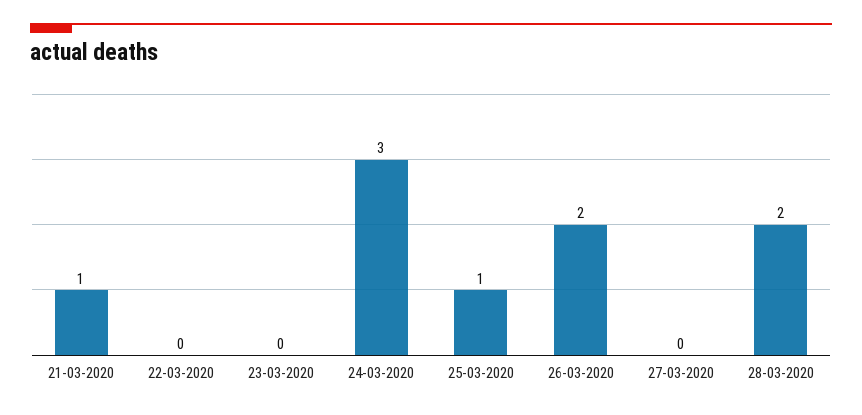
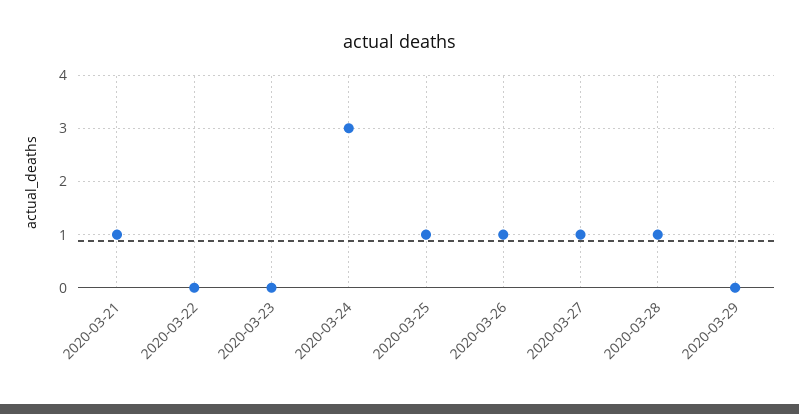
26-03-2020: 2 -> 1
27-03-2020: 0 -> 1
28-03-2020: 2 -> 1
2020-03-29: none -> 0

